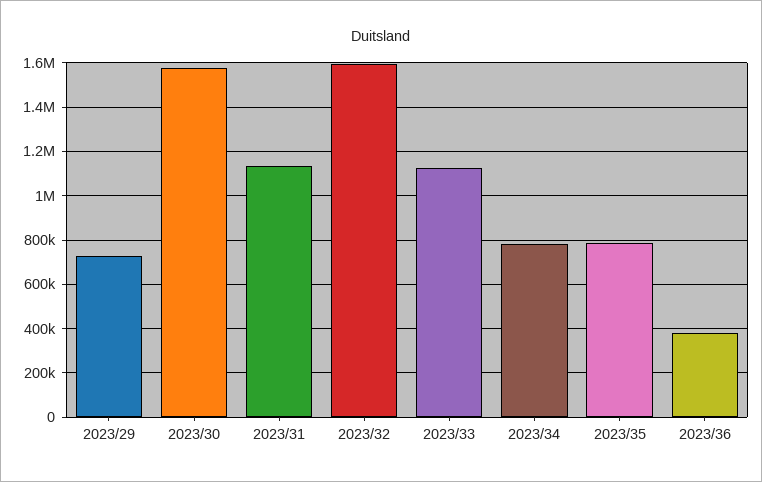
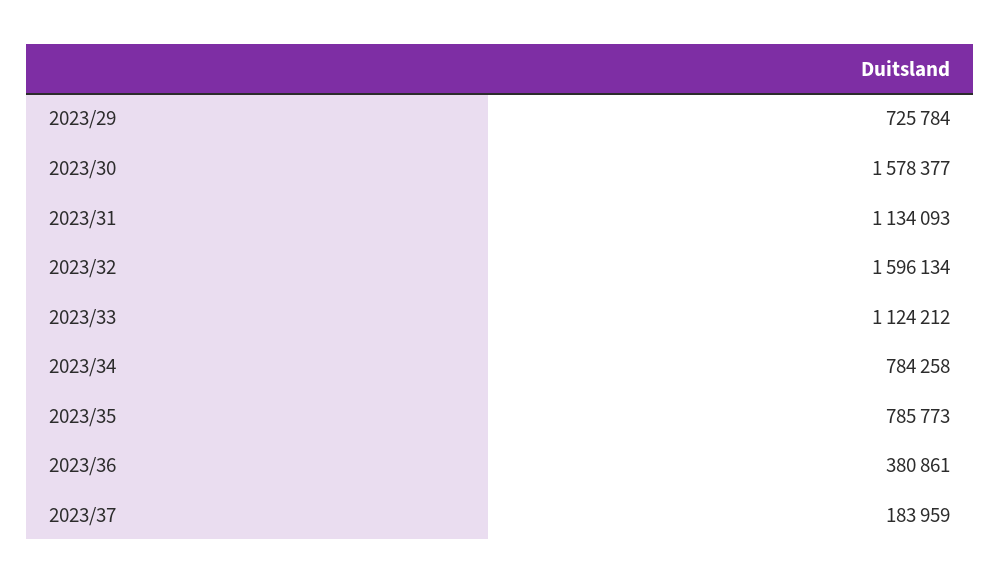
2023/37: none -> 183959

